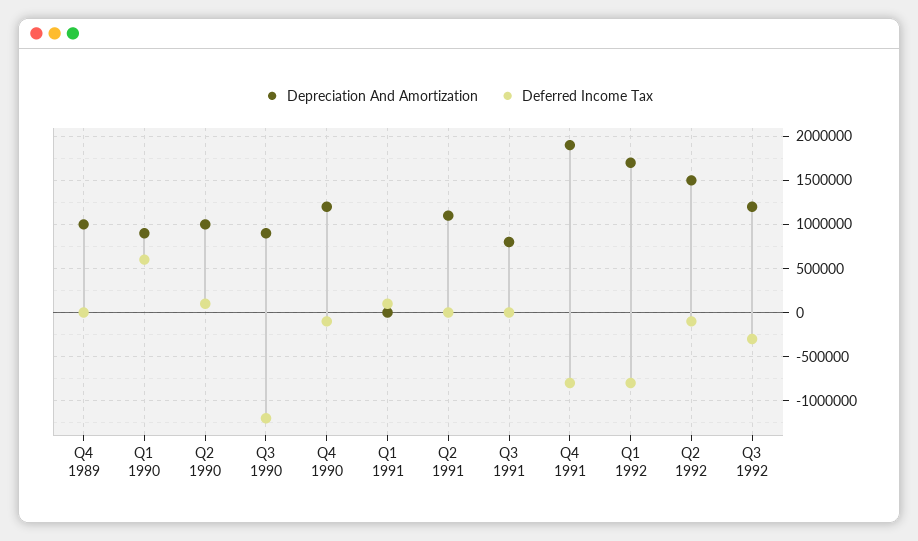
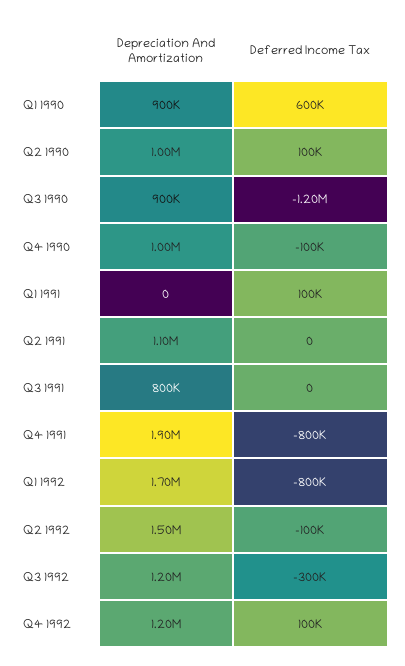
Depreciation And Amortization, Q4 1989: 1000000 -> none
Deferred Income Tax, Q4 1989: 0 -> none
Depreciation And Amortization, Q4 1990: 1200000 -> 1000000
Depreciation And Amortization, Q4 1992: none -> 1200000
Deferred Income Tax, Q4 1992: none -> 100000

